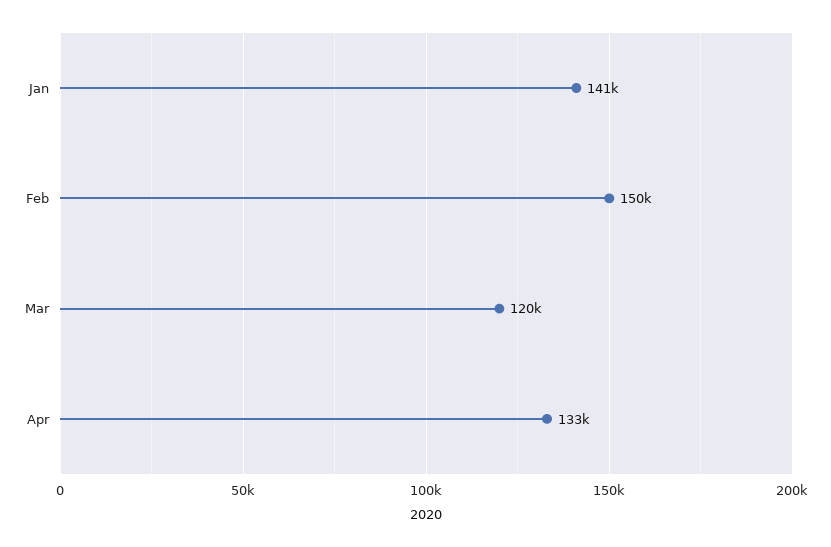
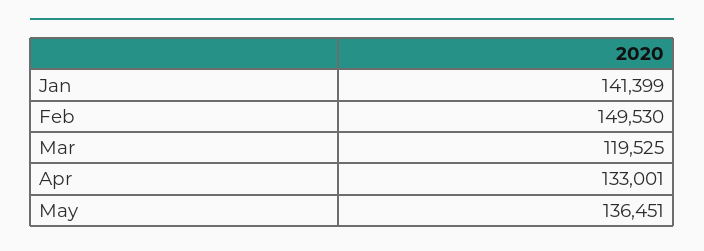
May: none -> 136451

